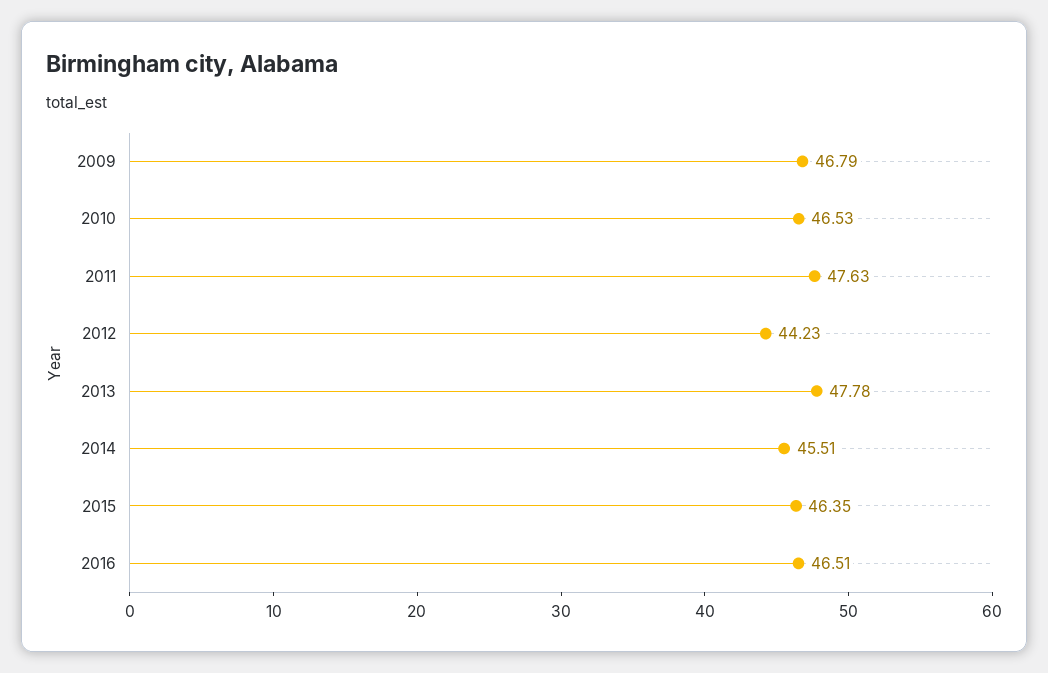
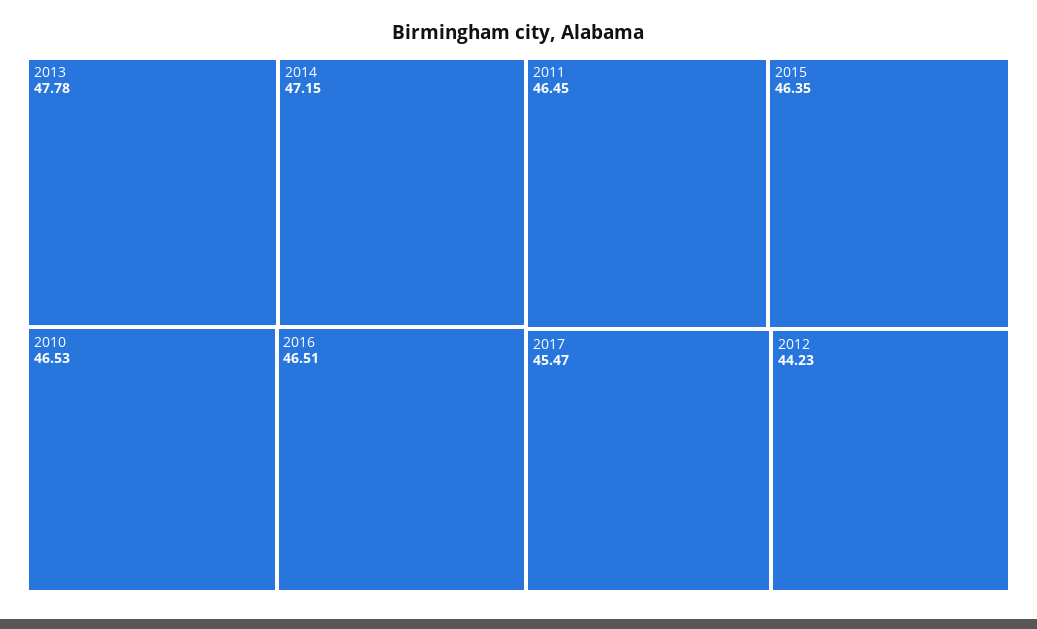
2009: 46.79 -> none
2011: 47.63 -> 46.45
2014: 45.51 -> 47.15
2017: none -> 45.47

